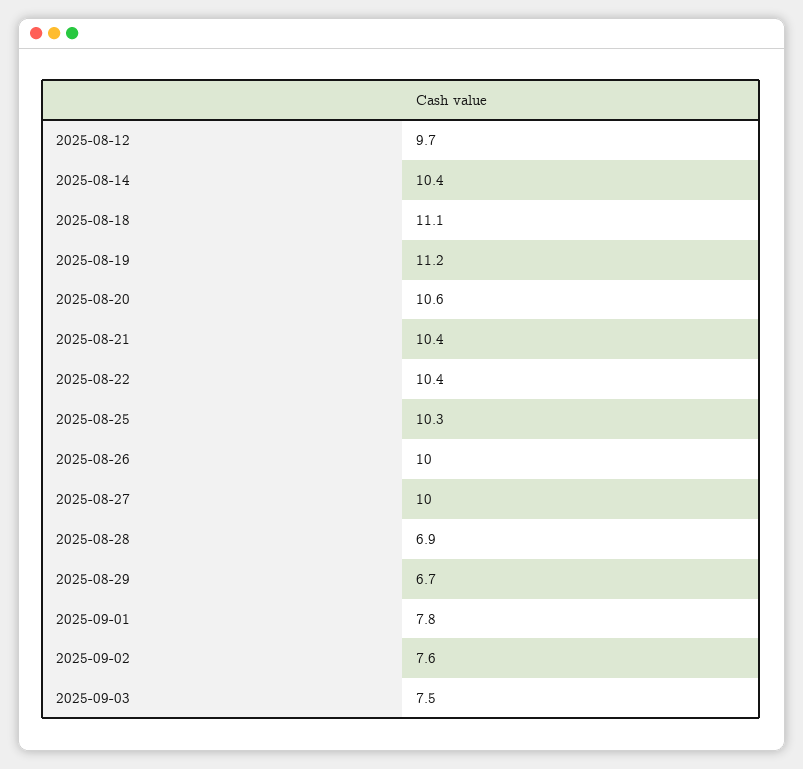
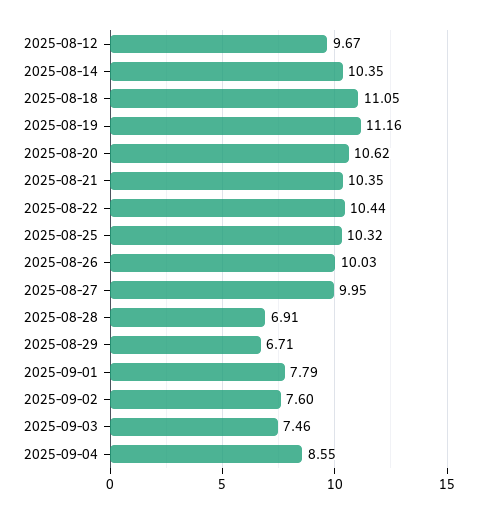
2025-09-04: none -> 8.55

